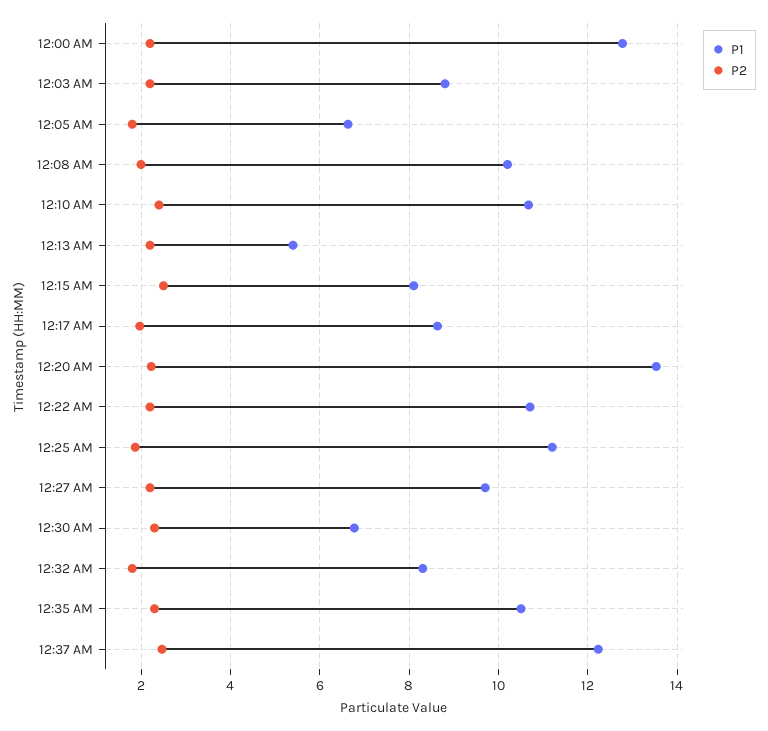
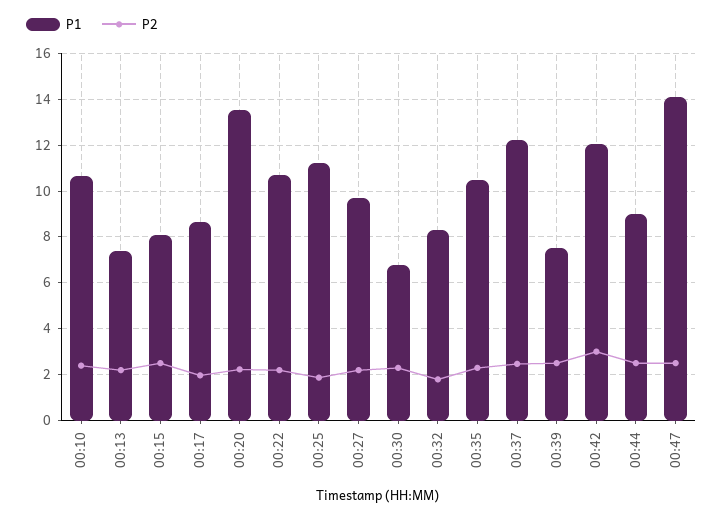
P1, 12:00 AM: 12.8 -> none
P2, 12:00 AM: 2.2 -> none
P1, 12:03 AM: 8.8 -> none
P2, 12:03 AM: 2.2 -> none
P1, 12:05 AM: 6.6 -> none
P2, 12:05 AM: 1.8 -> none
P1, 12:08 AM: 10.2 -> none
P2, 12:08 AM: 2 -> none
P1, 12:13 AM: 5.4 -> 7.5
P1, 00:39: none -> 7.5
P2, 00:39: none -> 2.5
P1, 00:42: none -> 12
P2, 00:42: none -> 3
P1, 00:44: none -> 9
P2, 00:44: none -> 2.5
P1, 00:47: none -> 14
P2, 00:47: none -> 2.5

